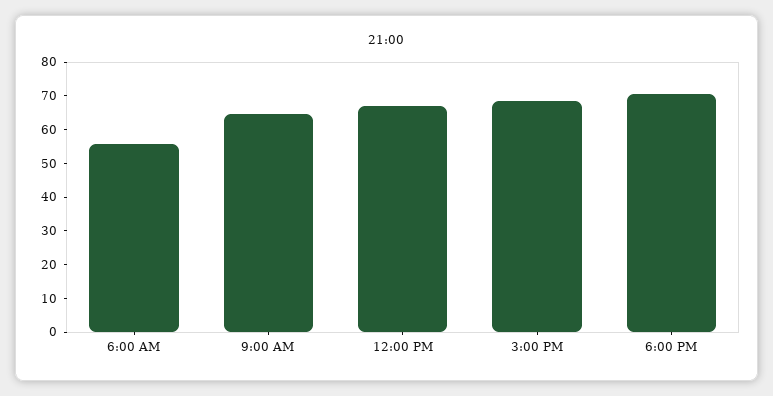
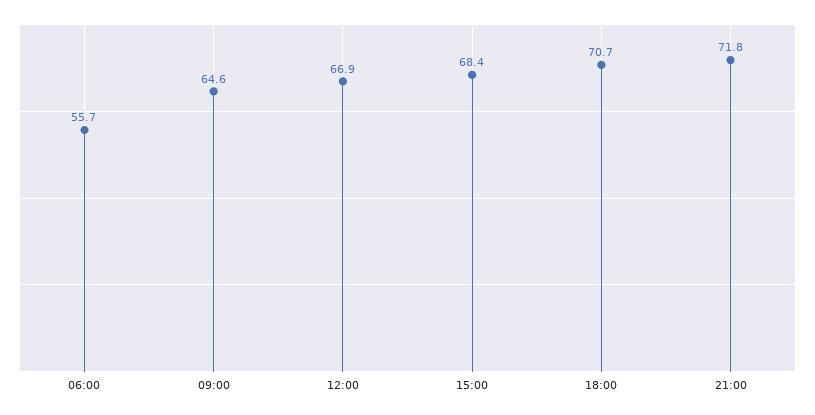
21:00: none -> 71.8

